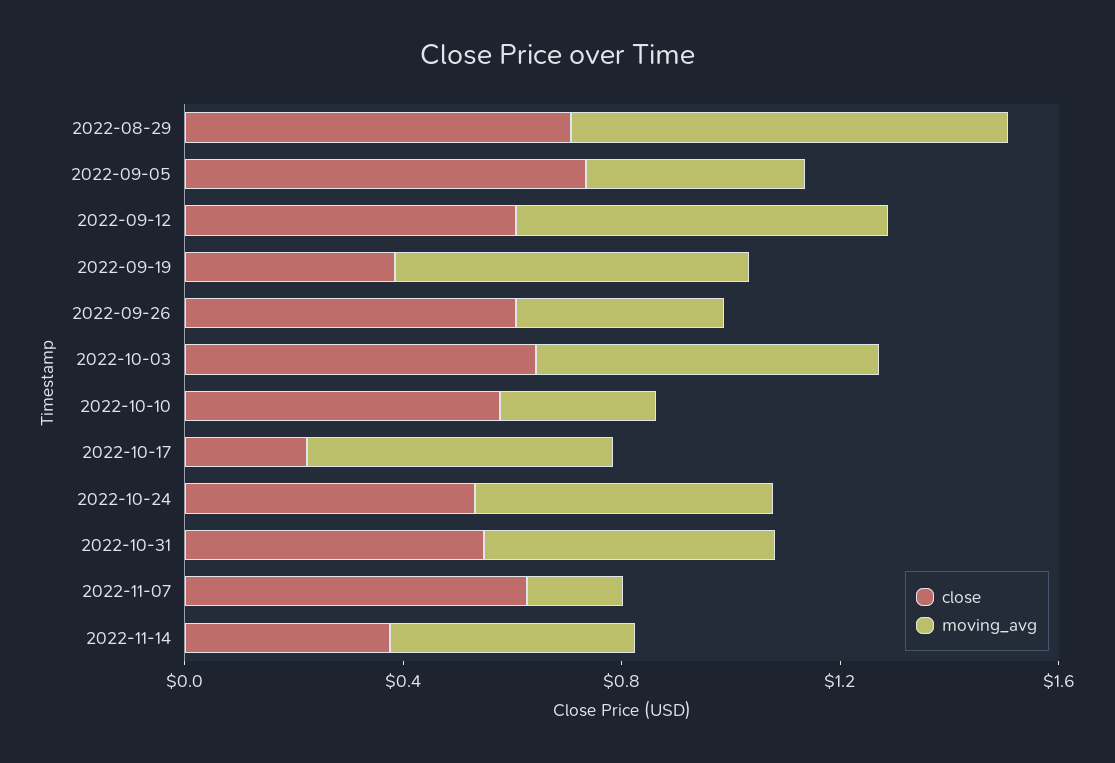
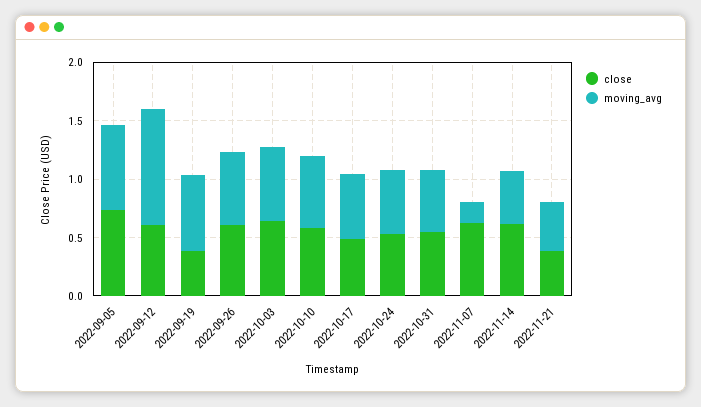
close, 2022-08-29: 0.7 -> none
moving_avg, 2022-08-29: 0.8 -> none
moving_avg, 2022-09-05: 0.4 -> 0.7
moving_avg, 2022-09-12: 0.7 -> 1
moving_avg, 2022-09-26: 0.4 -> 0.6
moving_avg, 2022-10-10: 0.3 -> 0.6
close, 2022-10-17: 0.2 -> 0.5
close, 2022-11-14: 0.4 -> 0.6
close, 2022-11-21: none -> 0.4
moving_avg, 2022-11-21: none -> 0.4

